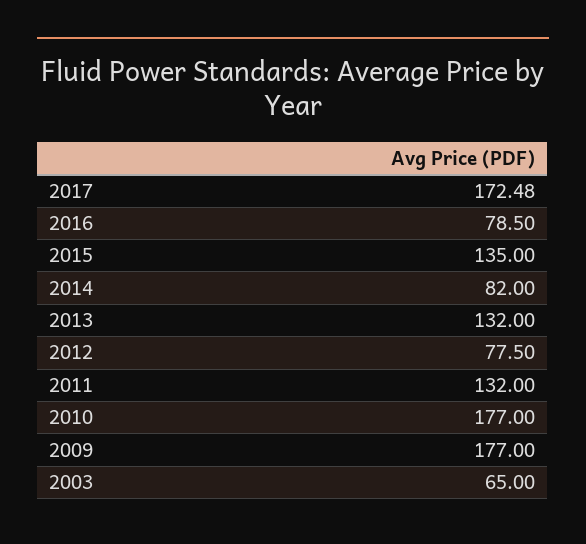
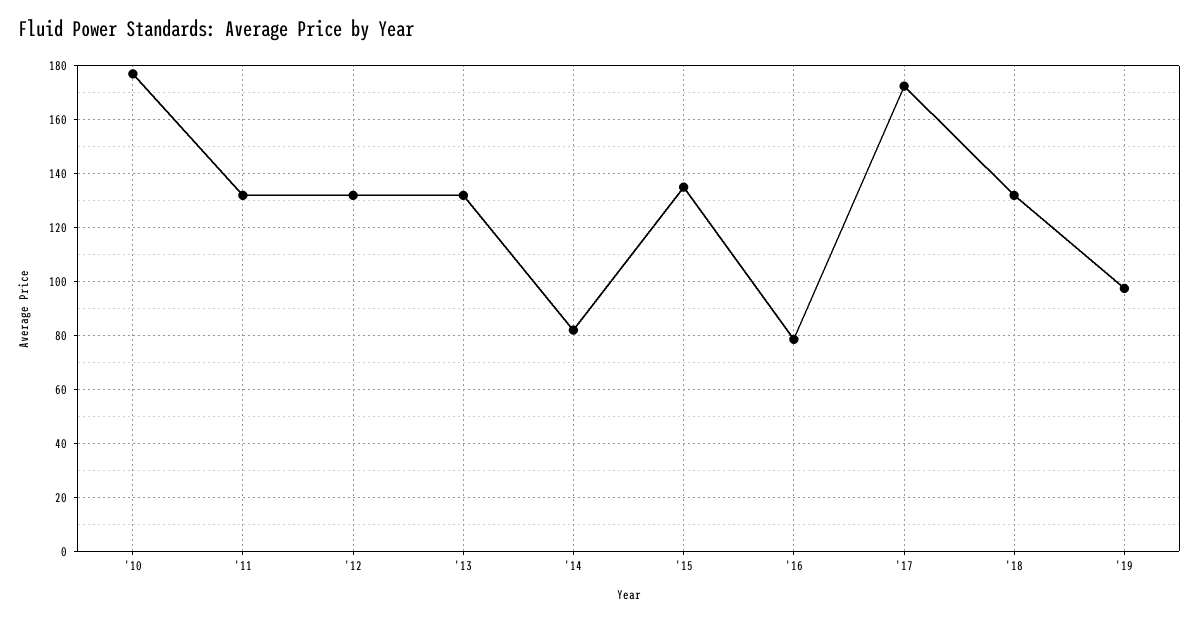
2012: 77.5 -> 132.5
2009: 177 -> none
2003: 65 -> none
'18: none -> 132.5
'19: none -> 97.5

